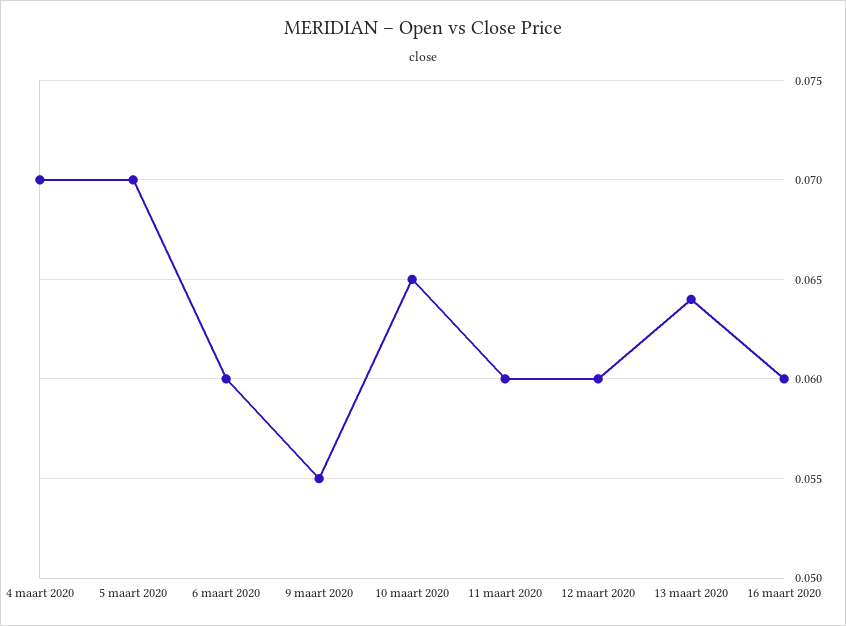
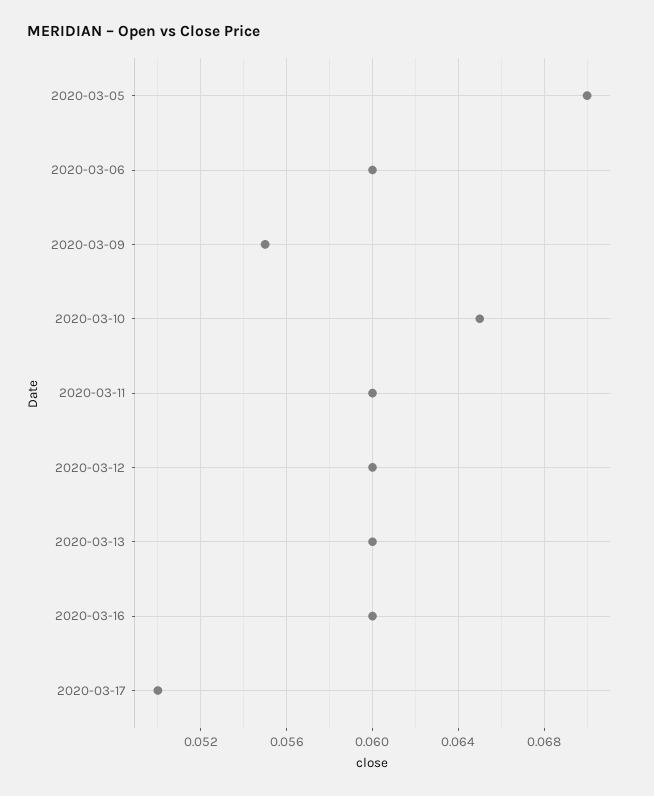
4 maart 2020: 0.07 -> none
13 maart 2020: 0.064 -> 0.06
2020-03-17: none -> 0.05

